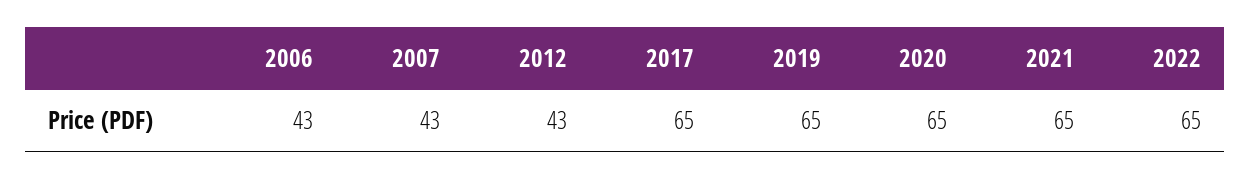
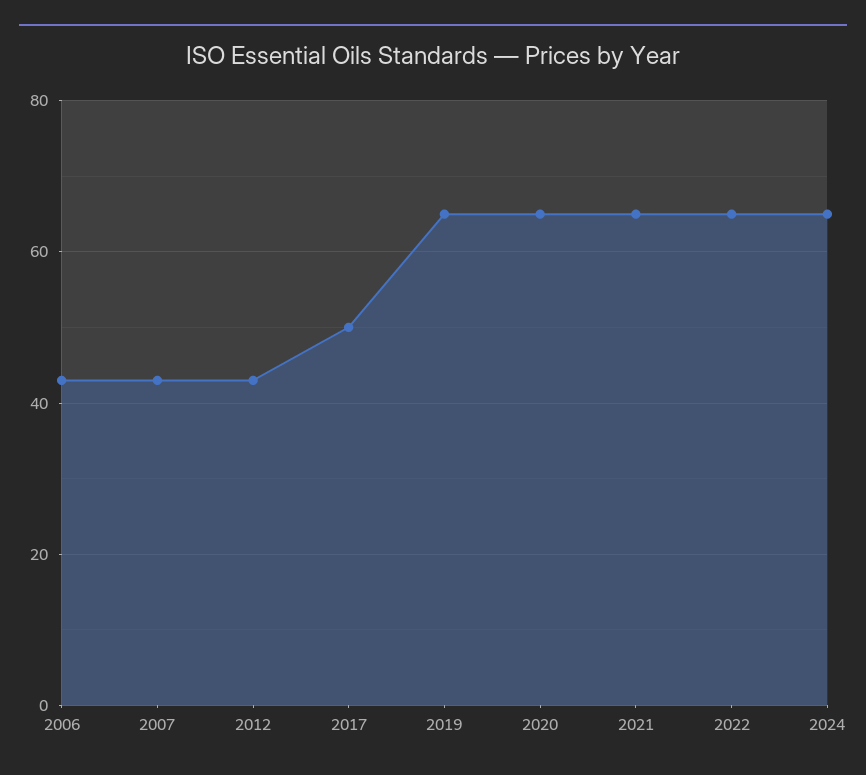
2017: 65 -> 50
2024: none -> 65

